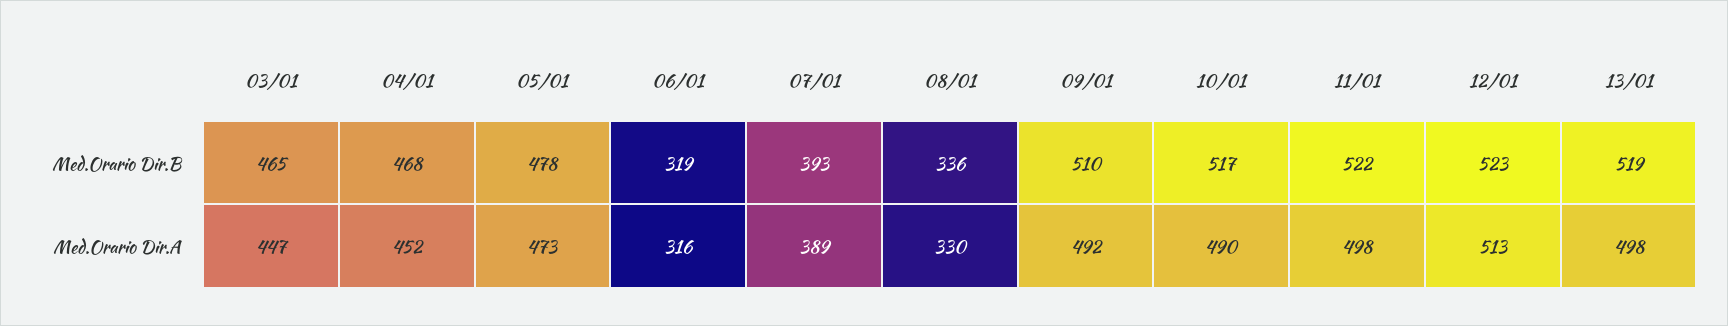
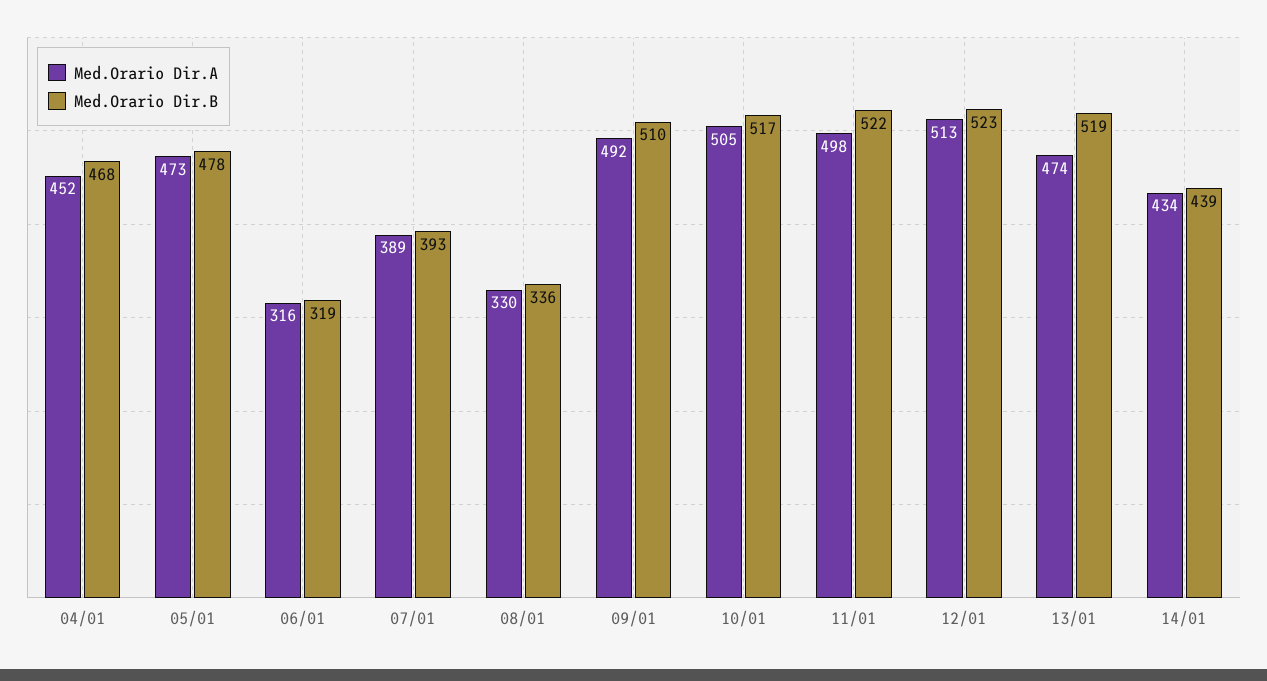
Med.Orario Dir.B, 03/01: 465 -> none
Med.Orario Dir.A, 03/01: 447 -> none
Med.Orario Dir.A, 10/01: 490 -> 505
Med.Orario Dir.A, 13/01: 498 -> 474
Med.Orario Dir.A, 14/01: none -> 434
Med.Orario Dir.B, 14/01: none -> 439

